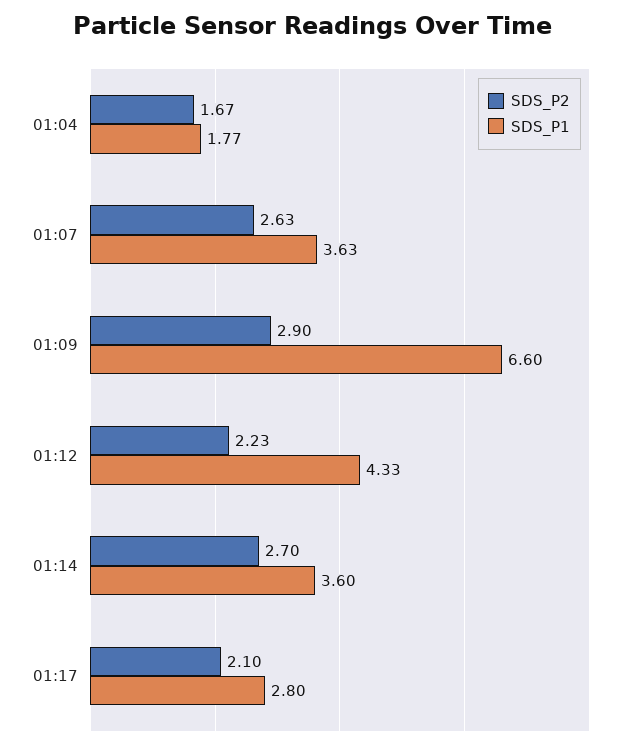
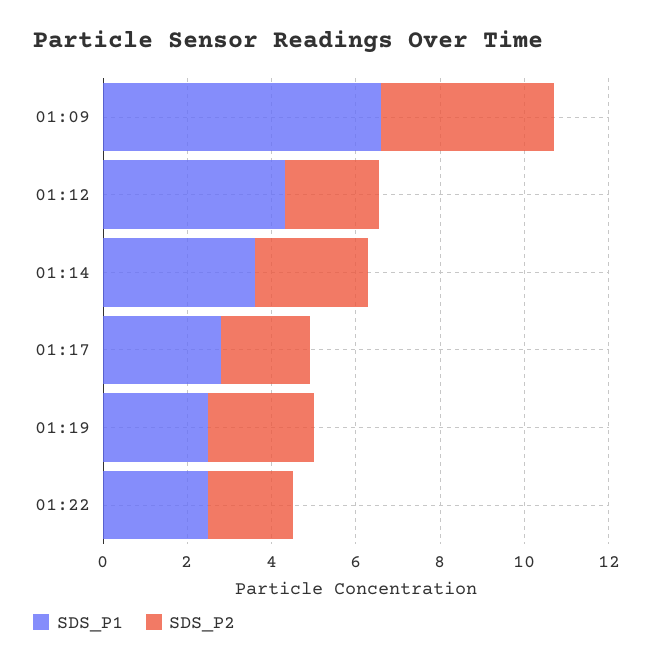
SDS_P2, 01:04: 1.67 -> none
SDS_P1, 01:04: 1.77 -> none
SDS_P2, 01:07: 2.63 -> none
SDS_P1, 01:07: 3.63 -> none
SDS_P2, 01:09: 2.9 -> 4
SDS_P1, 01:19: none -> 2.5
SDS_P2, 01:19: none -> 2.5
SDS_P1, 01:22: none -> 2.5
SDS_P2, 01:22: none -> 2

